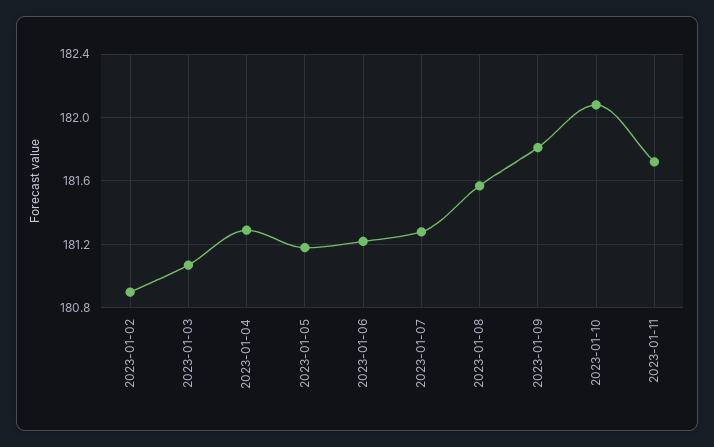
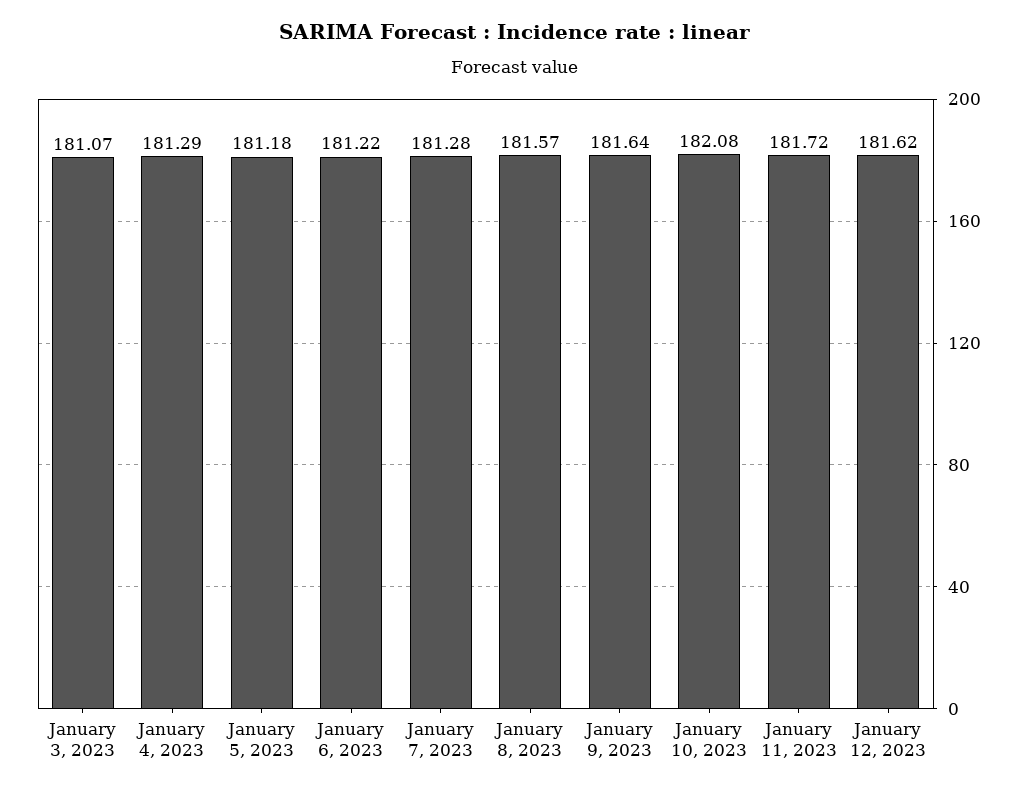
2023-01-02: 180.9 -> none
2023-01-09: 181.8 -> 181.64
January 12, 2023: none -> 181.62

